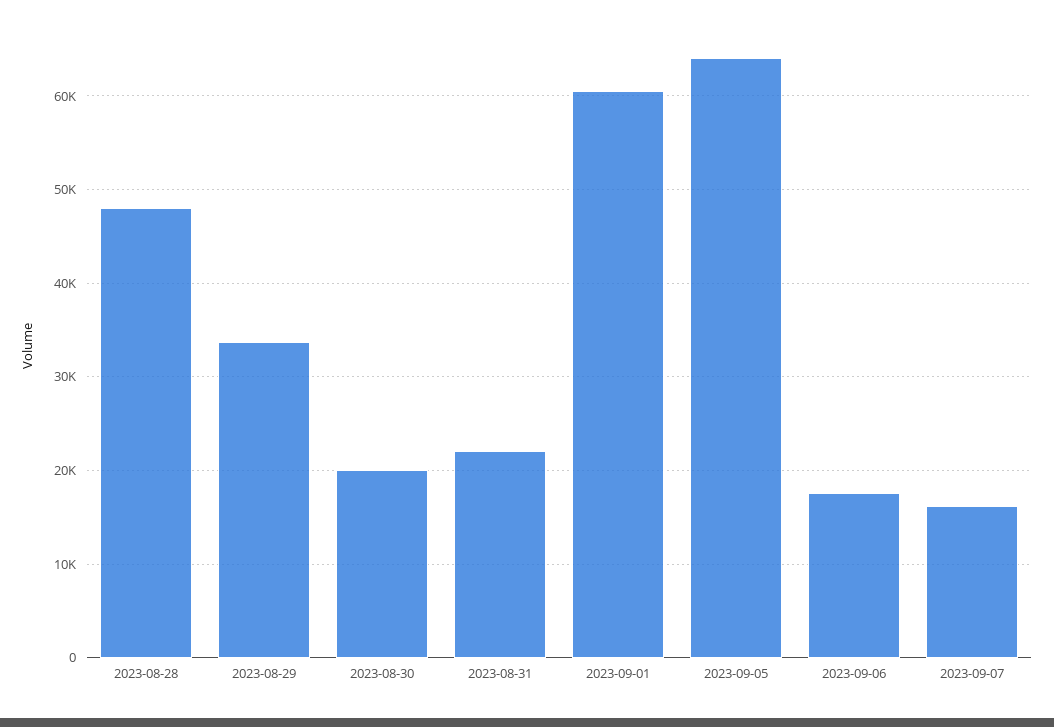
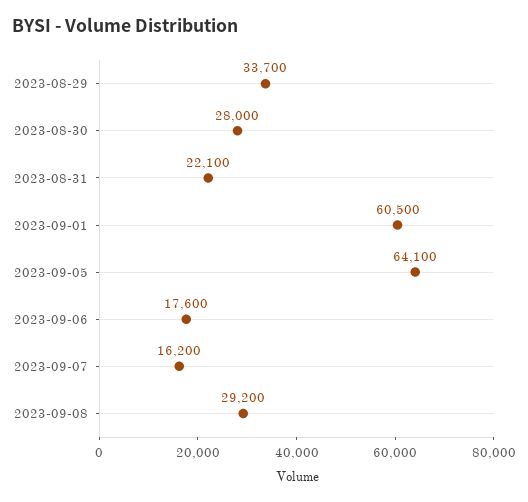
2023-08-28: 48000 -> none
2023-08-30: 20000 -> 28000
2023-09-08: none -> 29200

